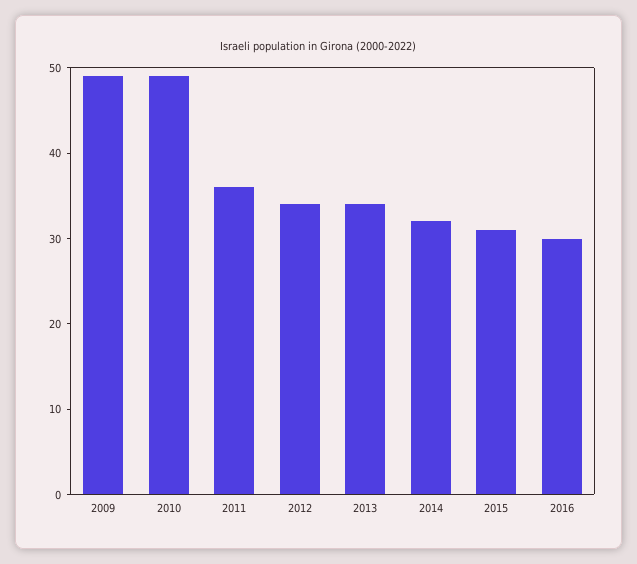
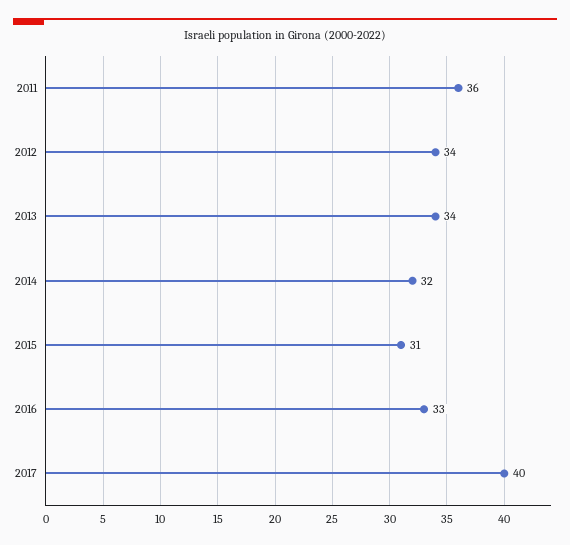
2009: 49 -> none
2010: 49 -> none
2016: 30 -> 33
2017: none -> 40

